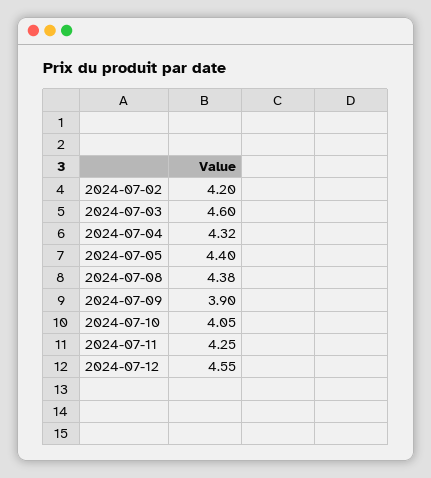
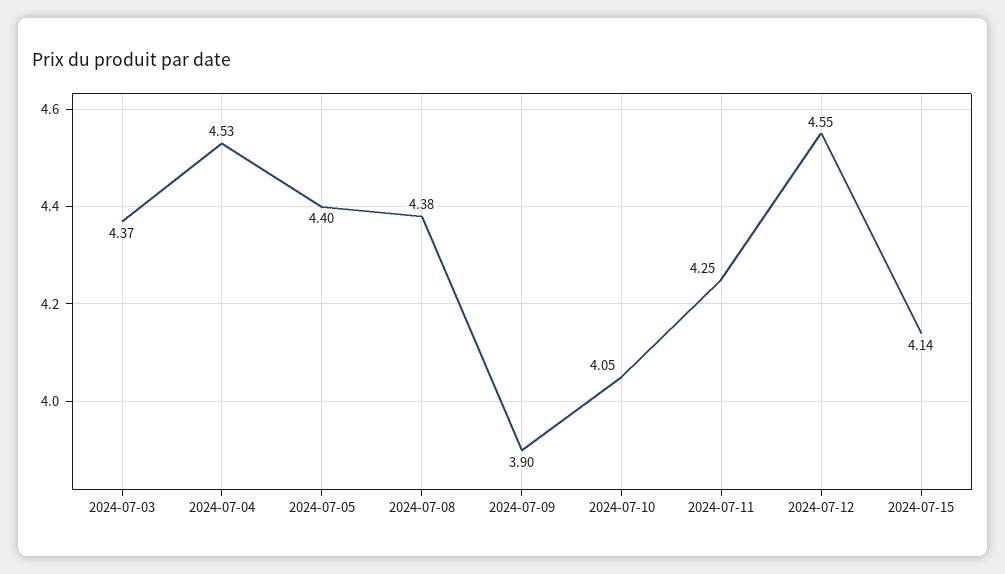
2024-07-02: 4.2 -> none
2024-07-03: 4.6 -> 4.37
2024-07-04: 4.32 -> 4.53
2024-07-15: none -> 4.14

